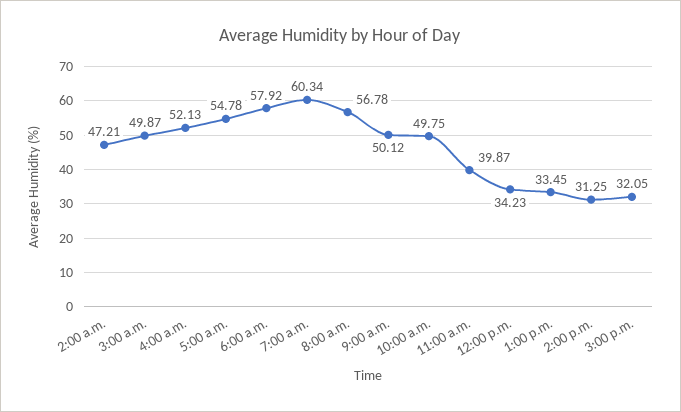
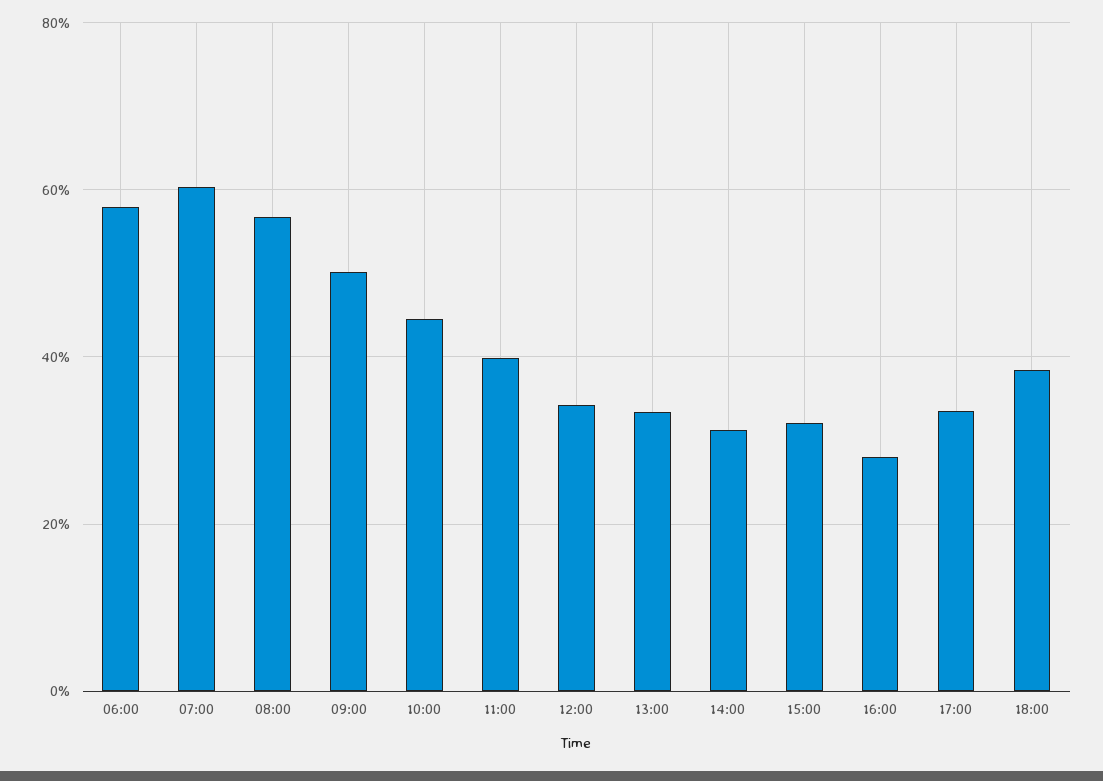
2:00 a.m.: 47.21 -> none
3:00 a.m.: 49.87 -> none
4:00 a.m.: 52.13 -> none
5:00 a.m.: 54.78 -> none
10:00 a.m.: 49.75 -> 44
16:00: none -> 28
17:00: none -> 34
18:00: none -> 38

